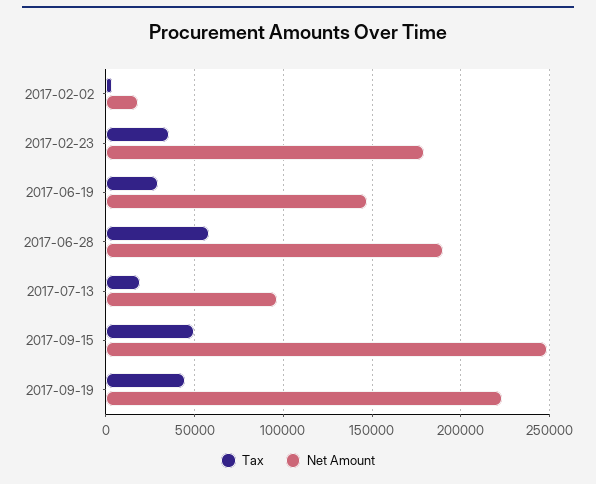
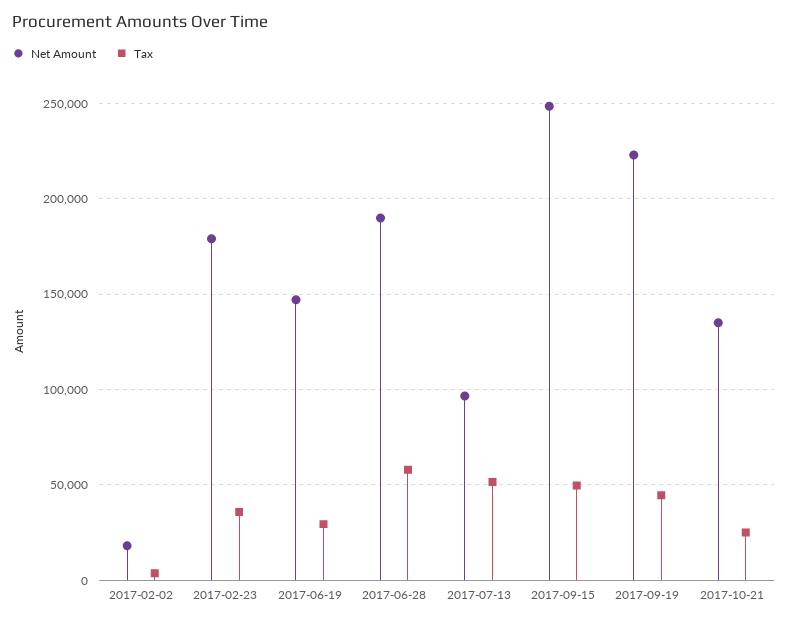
Tax, 2017-07-13: 20000 -> 50000
Net Amount, 2017-10-21: none -> 135000
Tax, 2017-10-21: none -> 25000

